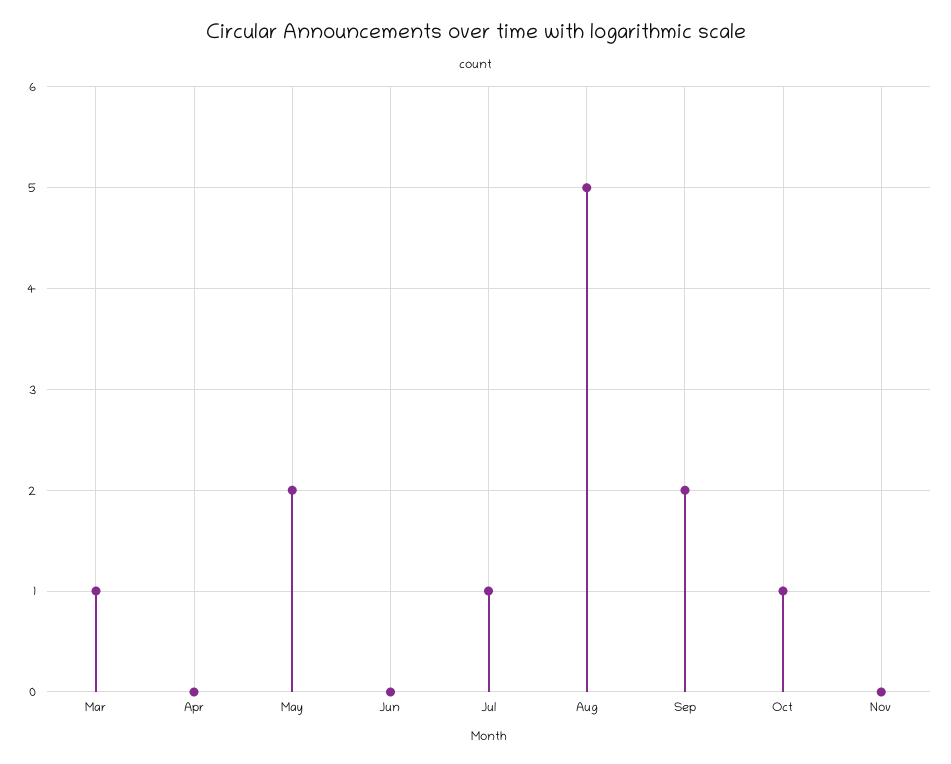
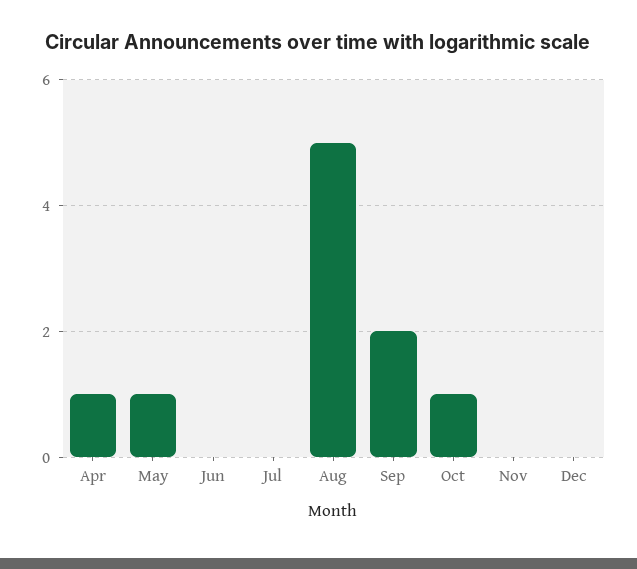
Mar: 1 -> none
Apr: 0 -> 1
May: 2 -> 1
Jul: 1 -> 0
Dec: none -> 0

